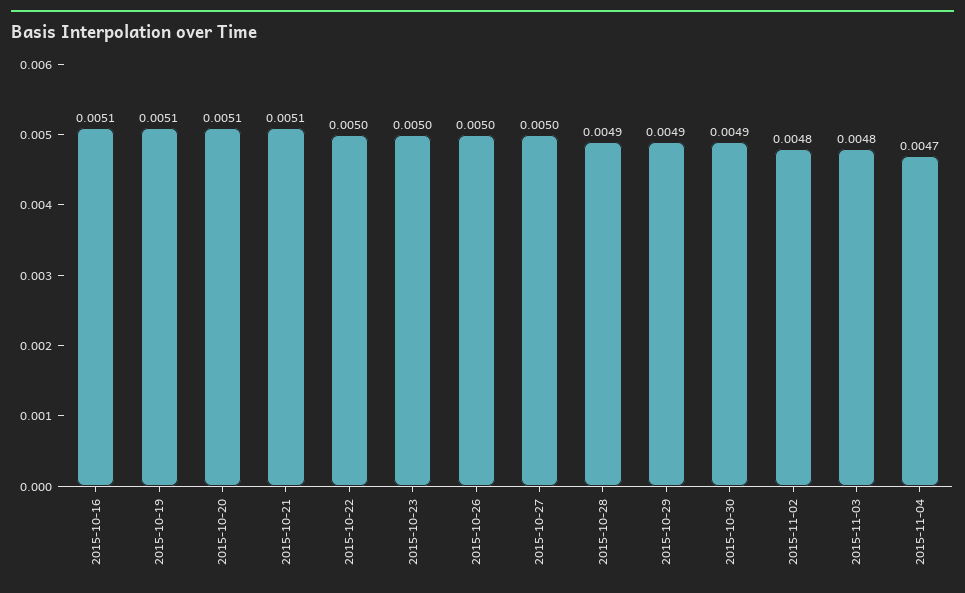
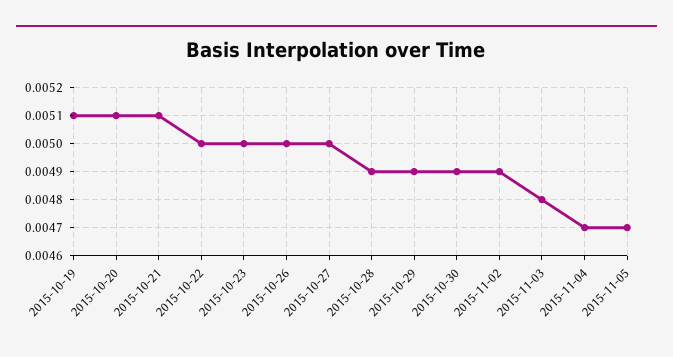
2015-10-16: 0.0051 -> none
2015-11-02: 0.0048 -> 0.0049
2015-11-05: none -> 0.0047

